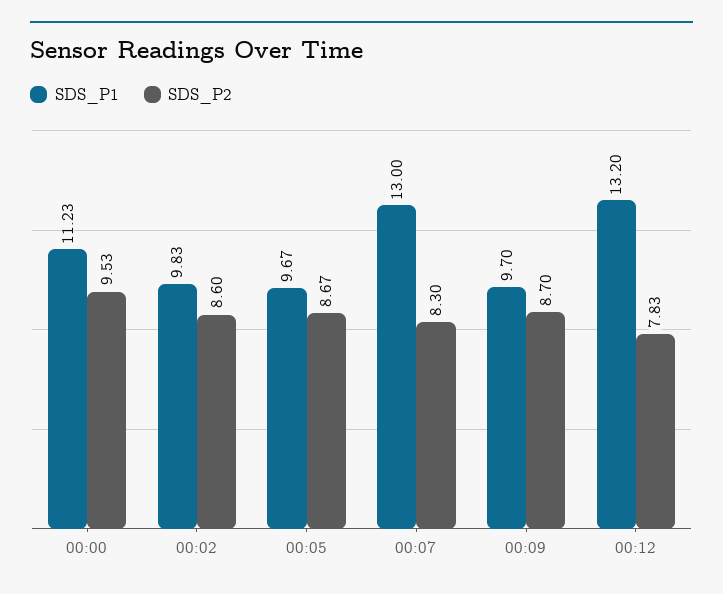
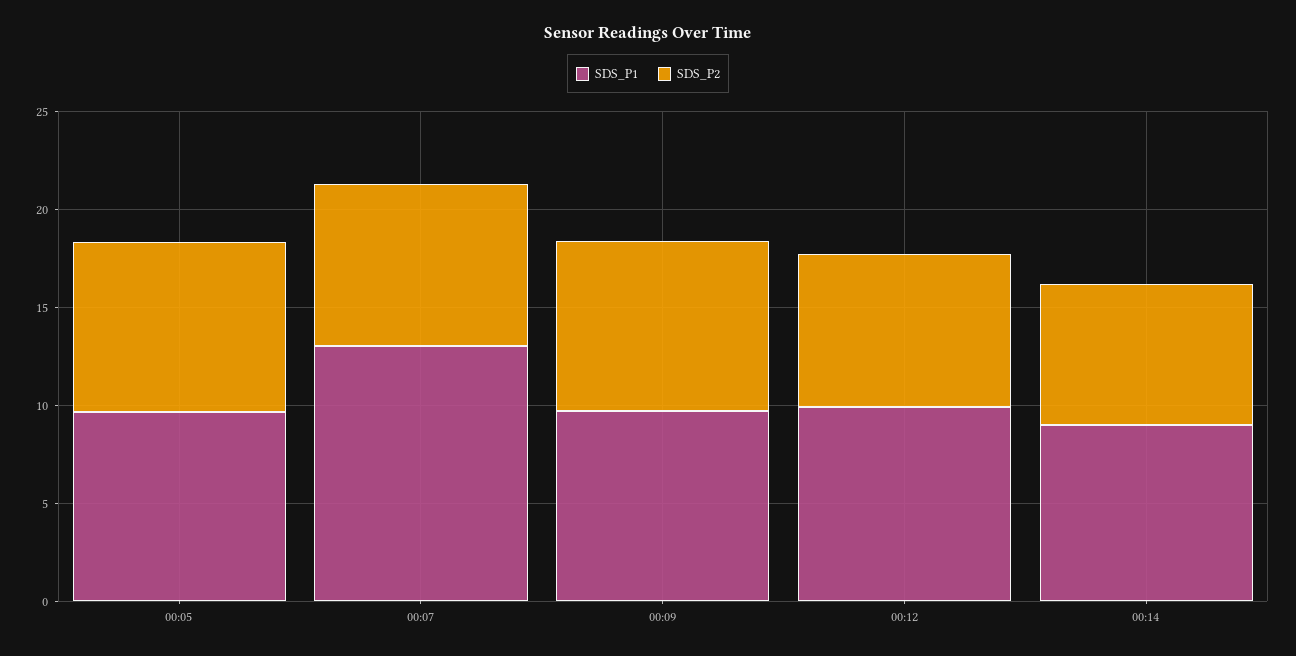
SDS_P1, 00:00: 11.23 -> none
SDS_P2, 00:00: 9.53 -> none
SDS_P1, 00:02: 9.83 -> none
SDS_P2, 00:02: 8.6 -> none
SDS_P1, 00:12: 13.2 -> 10
SDS_P1, 00:14: none -> 9
SDS_P2, 00:14: none -> 7

